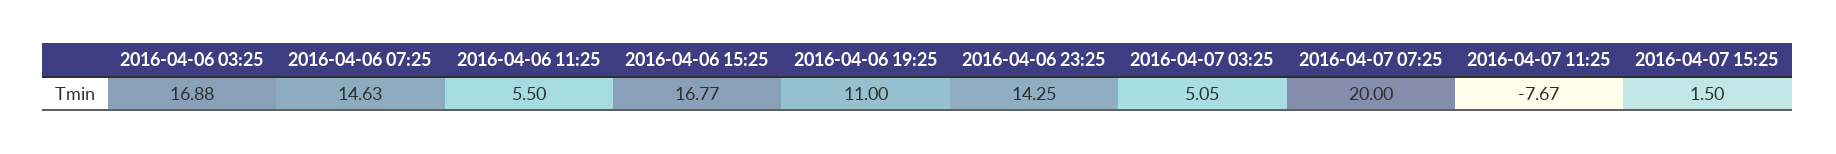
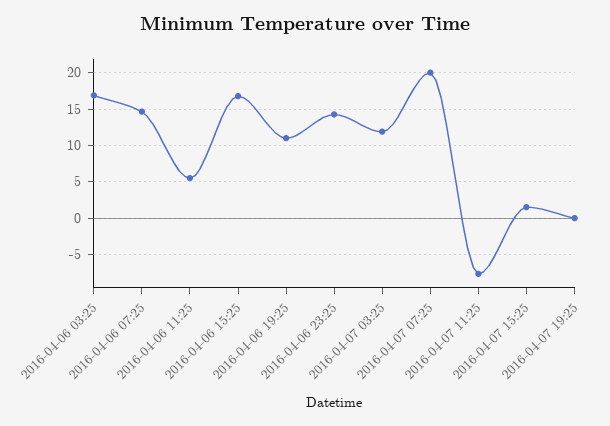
2016-04-07 03:25: 5.05 -> 12
2016-04-07 19:25: none -> 0

